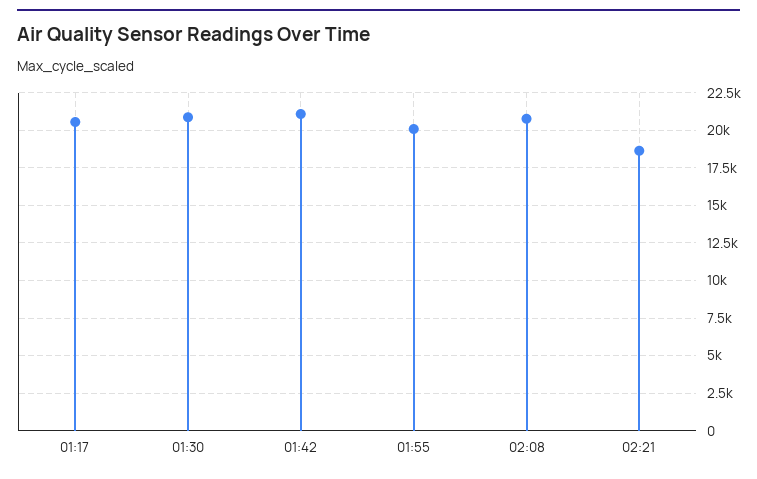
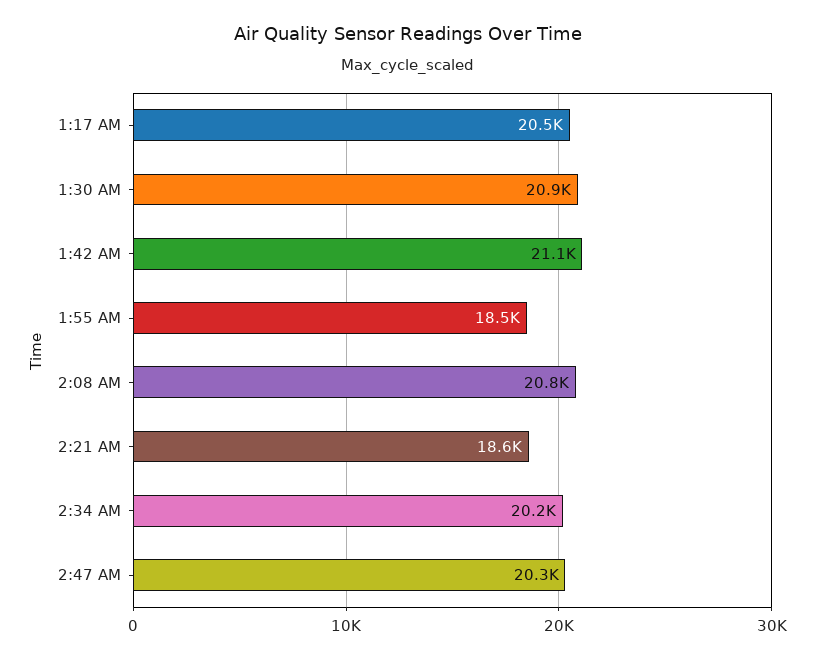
01:55: 20000 -> 18500
2:34 AM: none -> 20200
2:47 AM: none -> 20300

